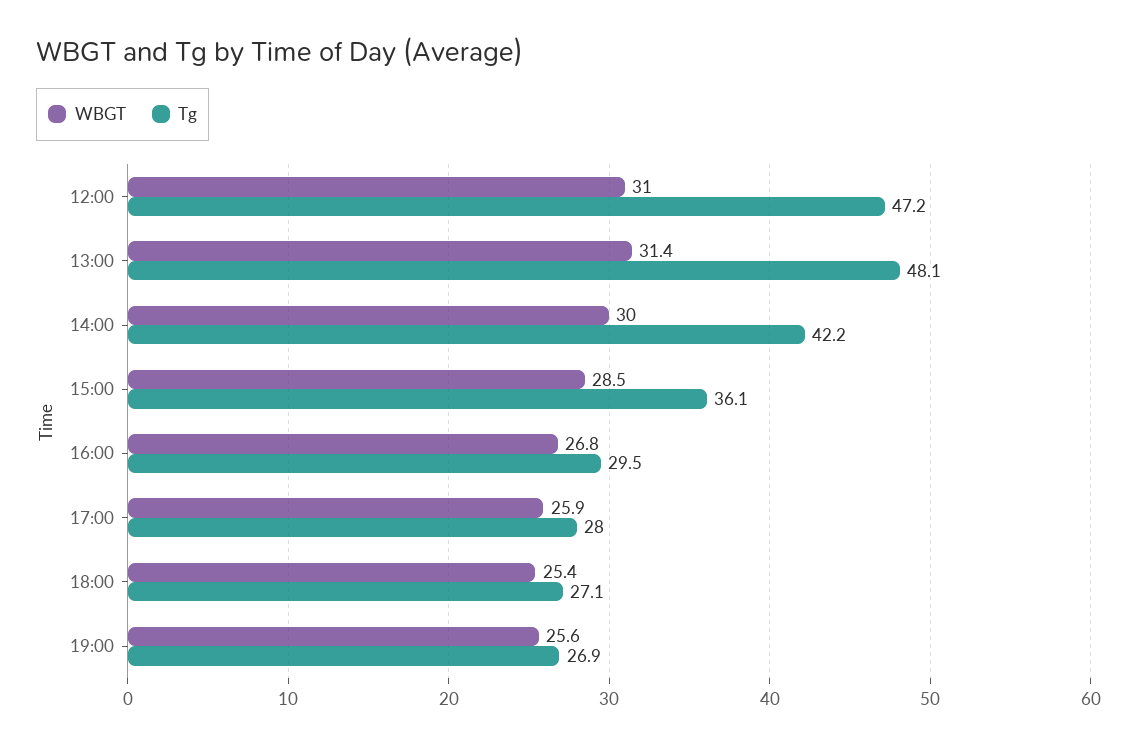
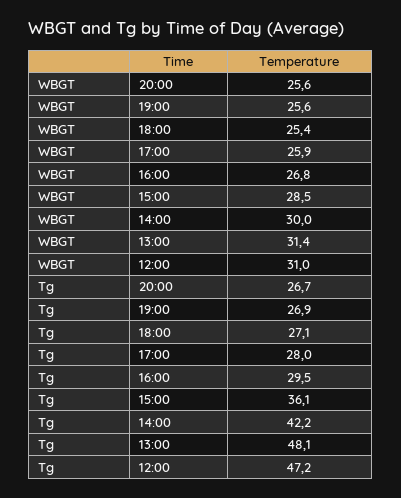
WBGT, 20:00: none -> 25.6
Tg, 20:00: none -> 26.7

